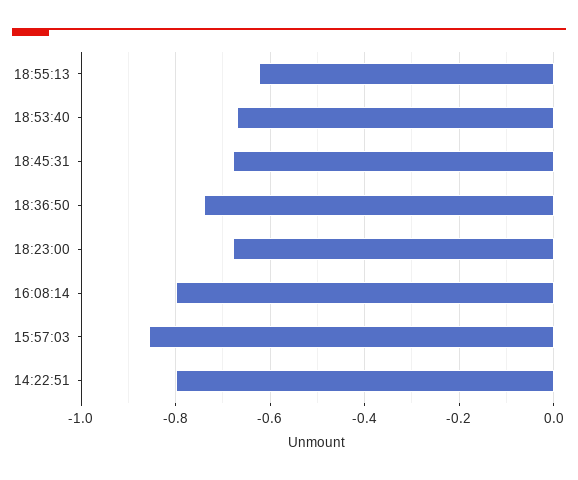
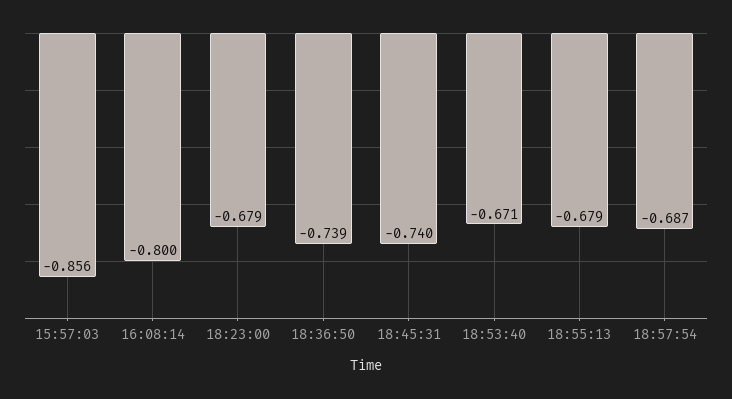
18:55:13: -0.62 -> -0.679
18:45:31: -0.68 -> -0.74
14:22:51: -0.8 -> none
18:57:54: none -> -0.687

